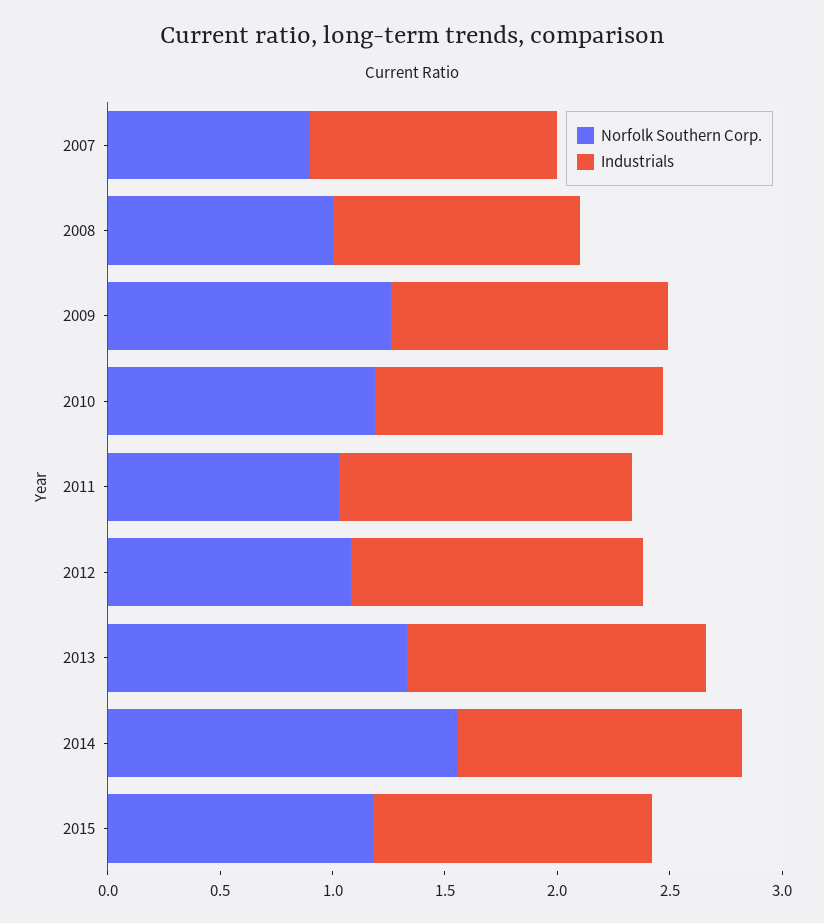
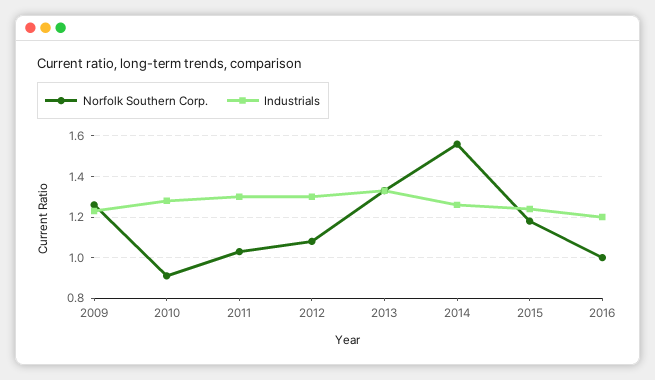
Norfolk Southern Corp., 2007: 0.9 -> none
Industrials, 2007: 1.1 -> none
Norfolk Southern Corp., 2008: 1 -> none
Industrials, 2008: 1.1 -> none
Norfolk Southern Corp., 2010: 1.2 -> 0.9
Norfolk Southern Corp., 2016: none -> 1
Industrials, 2016: none -> 1.2

